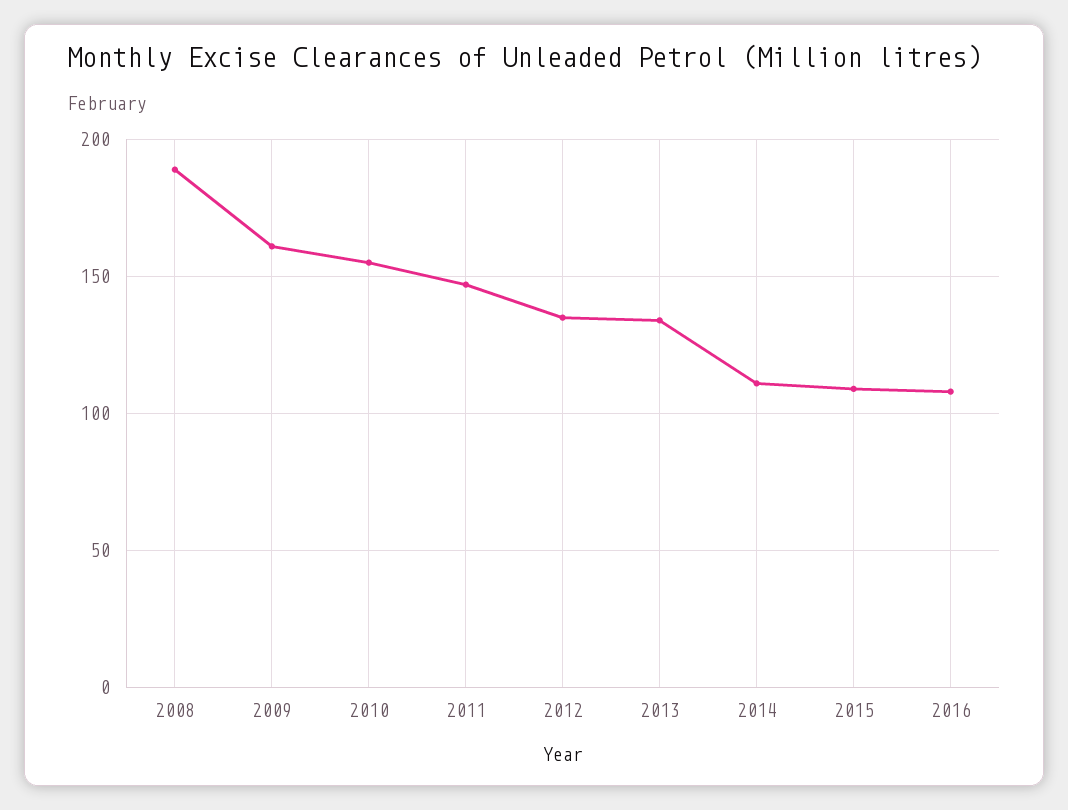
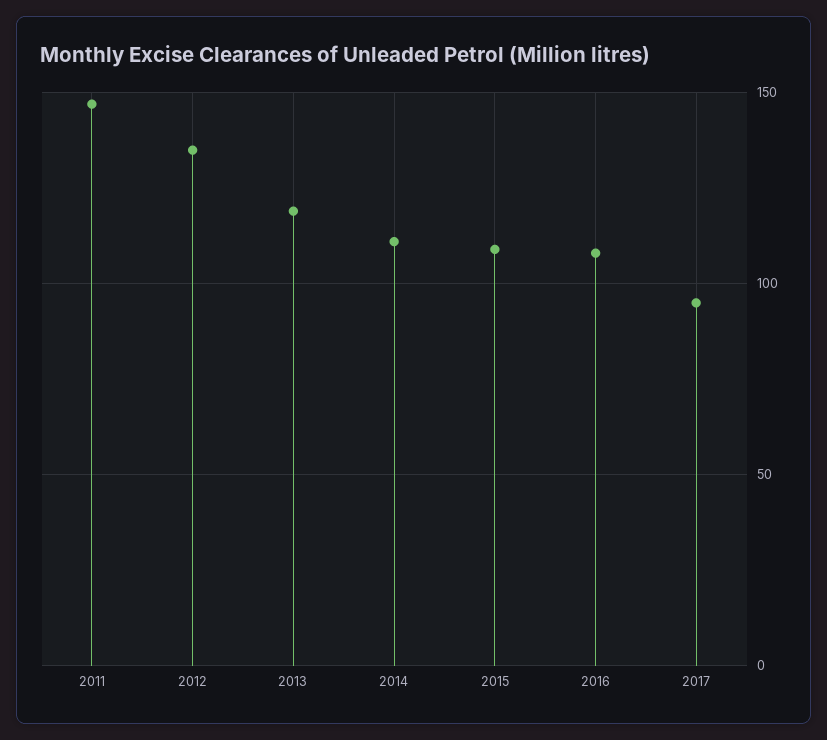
2008: 190 -> none
2009: 160 -> none
2010: 155 -> none
2013: 135 -> 120
2017: none -> 95

